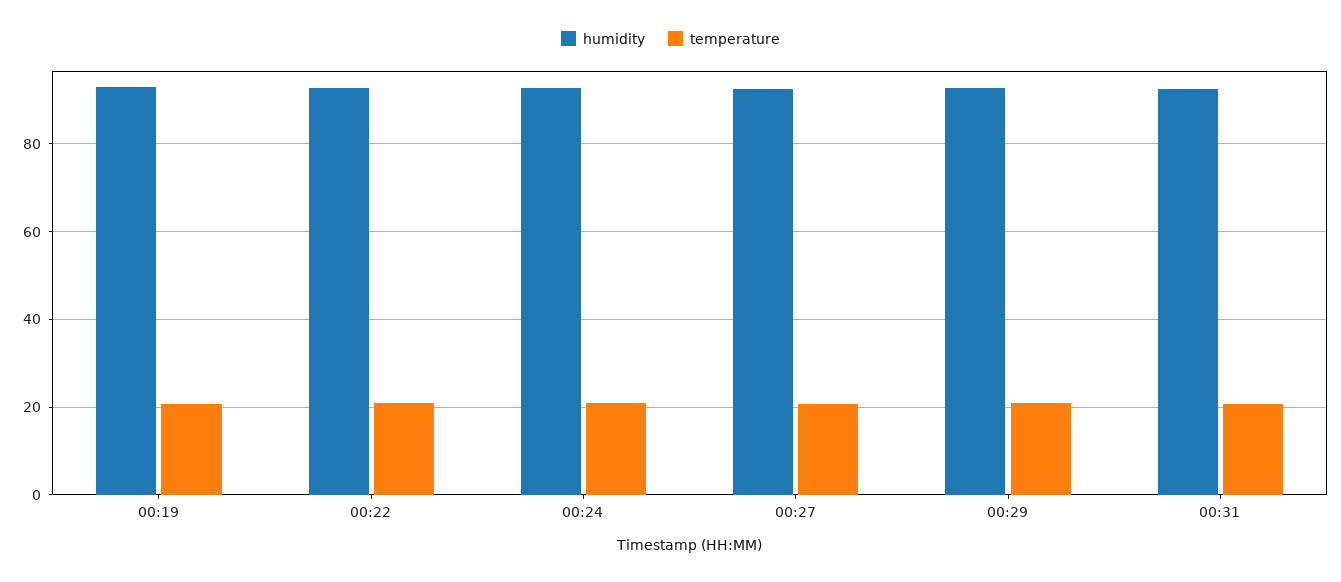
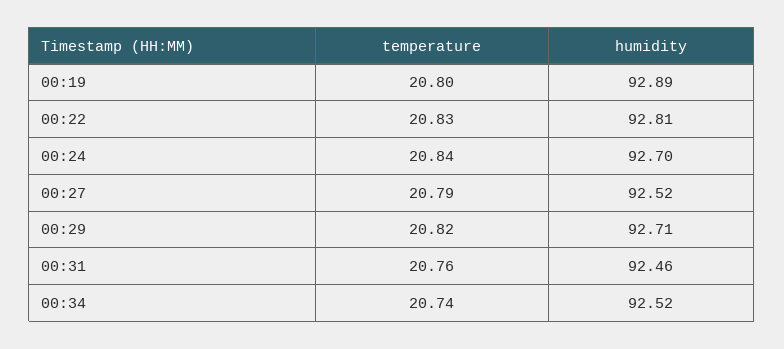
temperature, 00:34: none -> 20.74
humidity, 00:34: none -> 92.52

